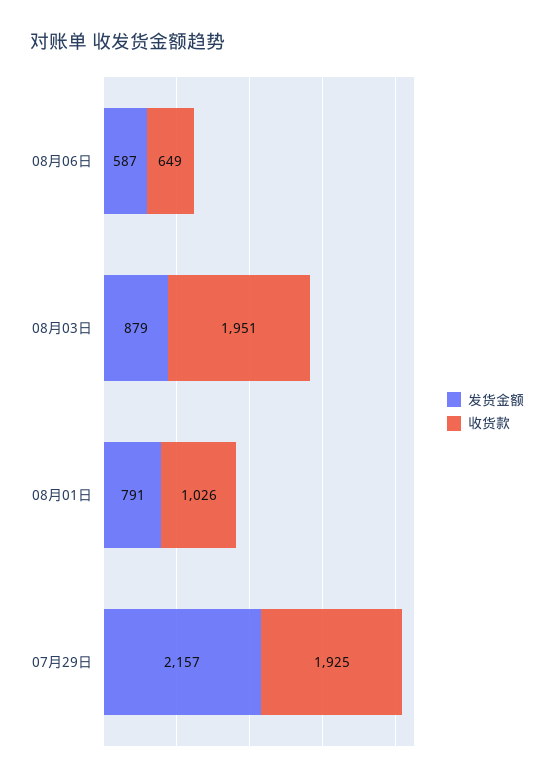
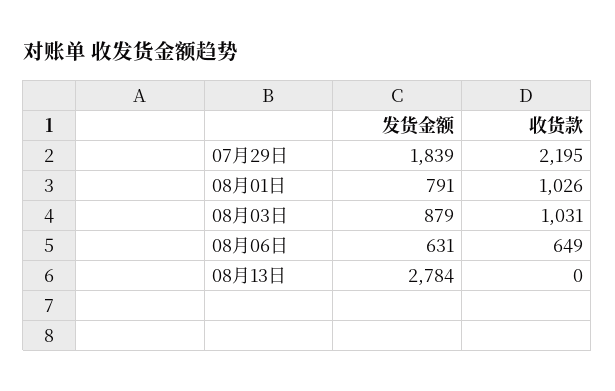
发货金额, 08月06日: 587 -> 631
收货款, 08月03日: 1951 -> 1031
发货金额, 07月29日: 2157 -> 1839
收货款, 07月29日: 1925 -> 2195
发货金额, 08月13日: none -> 2784
收货款, 08月13日: none -> 0

